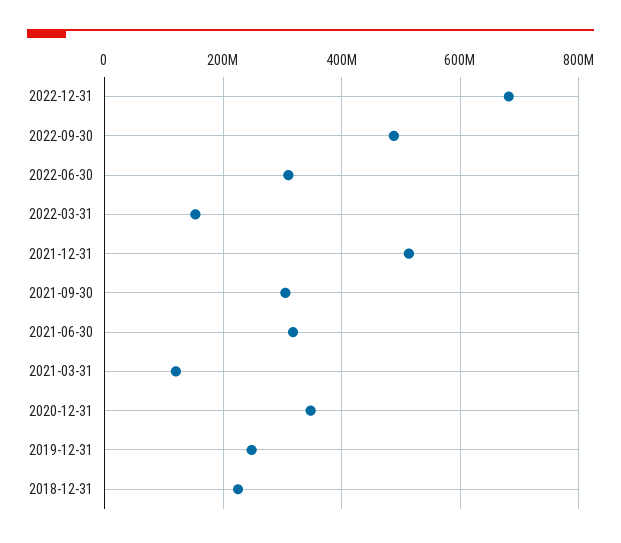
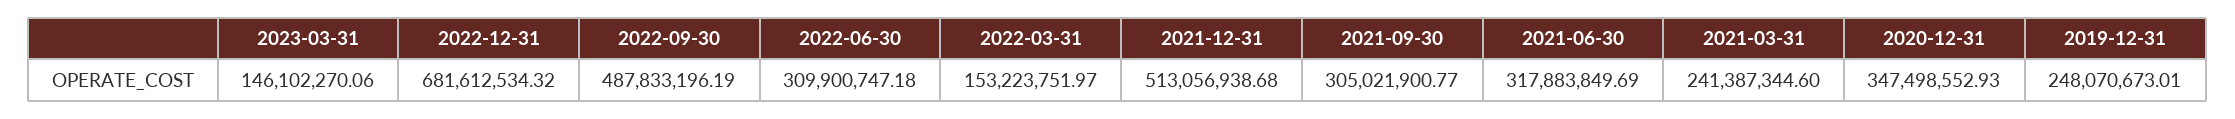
2021-03-31: 120000000 -> 241387344.6
2018-12-31: 220000000 -> none
2023-03-31: none -> 146102270.06

